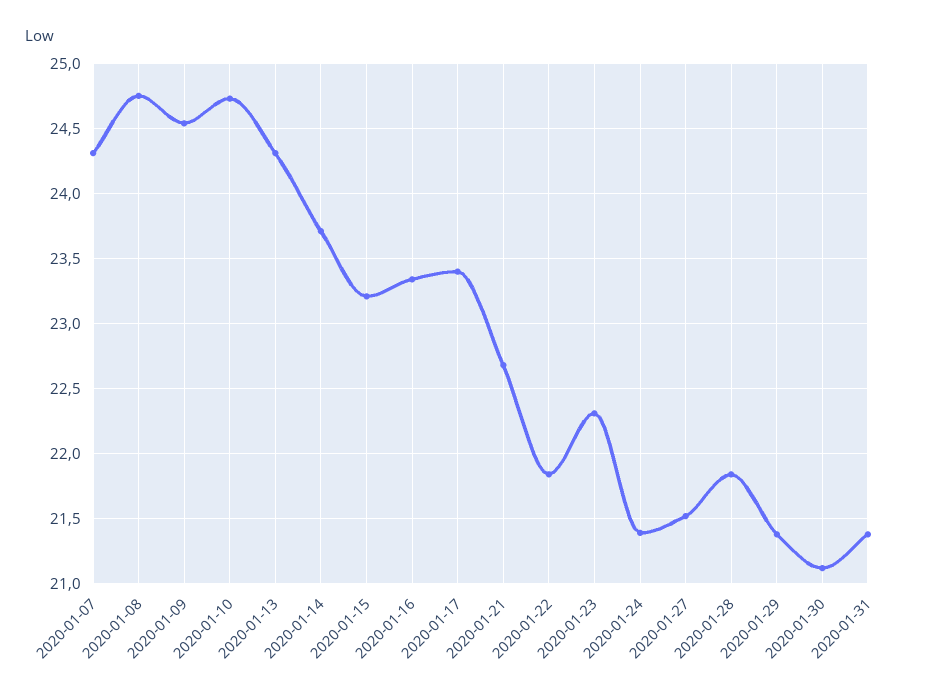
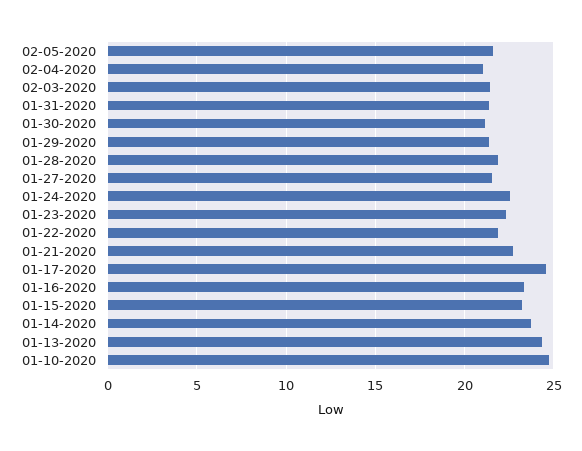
2020-01-07: 24.3 -> none
2020-01-08: 24.75 -> none
2020-01-09: 24.55 -> none
2020-01-17: 23.4 -> 24.5
2020-01-24: 21.4 -> 22.5
02-05-2020: none -> 21.5
02-04-2020: none -> 21
02-03-2020: none -> 21.5

